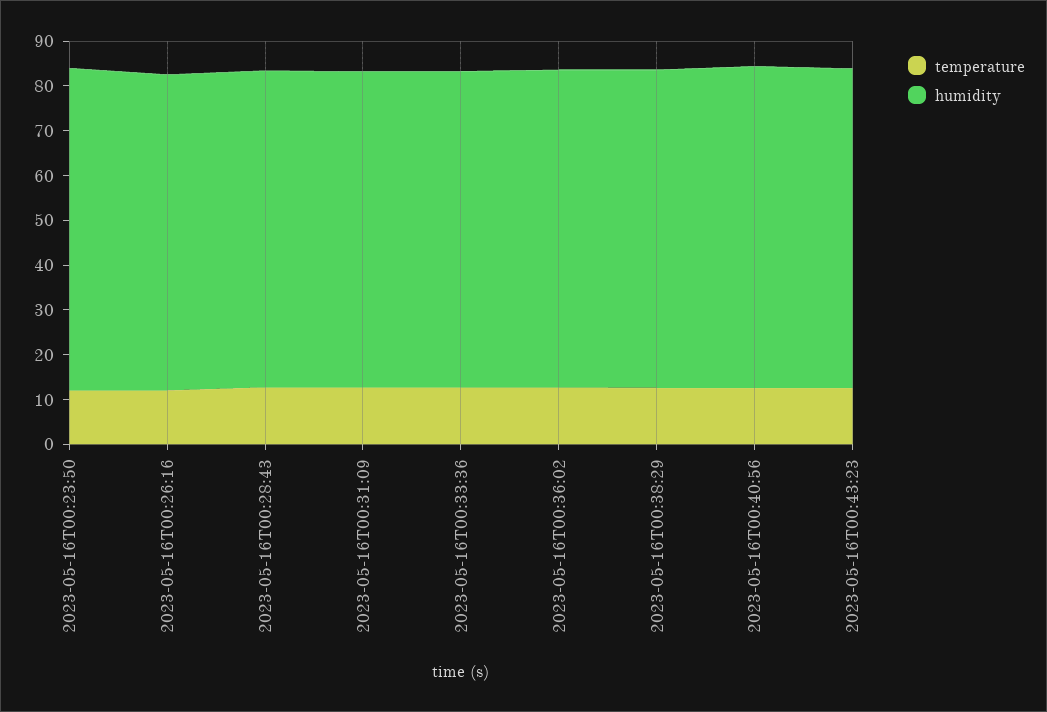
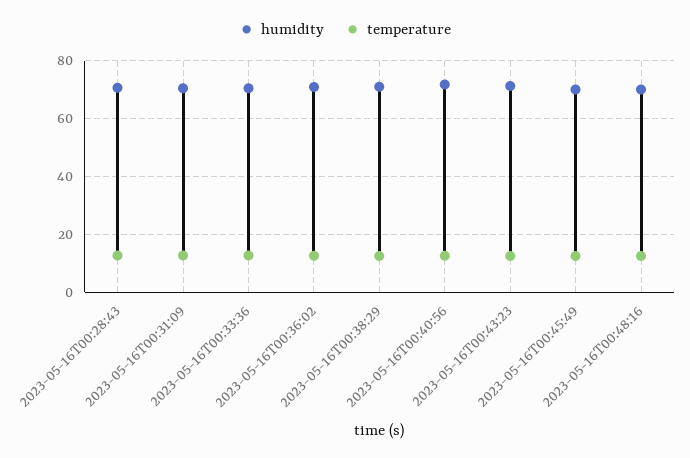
temperature, 2023-05-16T00:23:50: 12 -> none
humidity, 2023-05-16T00:23:50: 72 -> none
temperature, 2023-05-16T00:26:16: 12 -> none
humidity, 2023-05-16T00:26:16: 70 -> none
humidity, 2023-05-16T00:45:49: none -> 70
temperature, 2023-05-16T00:45:49: none -> 12.5
humidity, 2023-05-16T00:48:16: none -> 70
temperature, 2023-05-16T00:48:16: none -> 12.5

